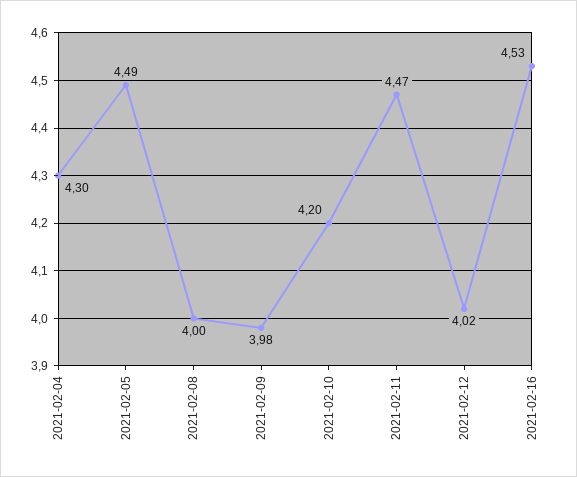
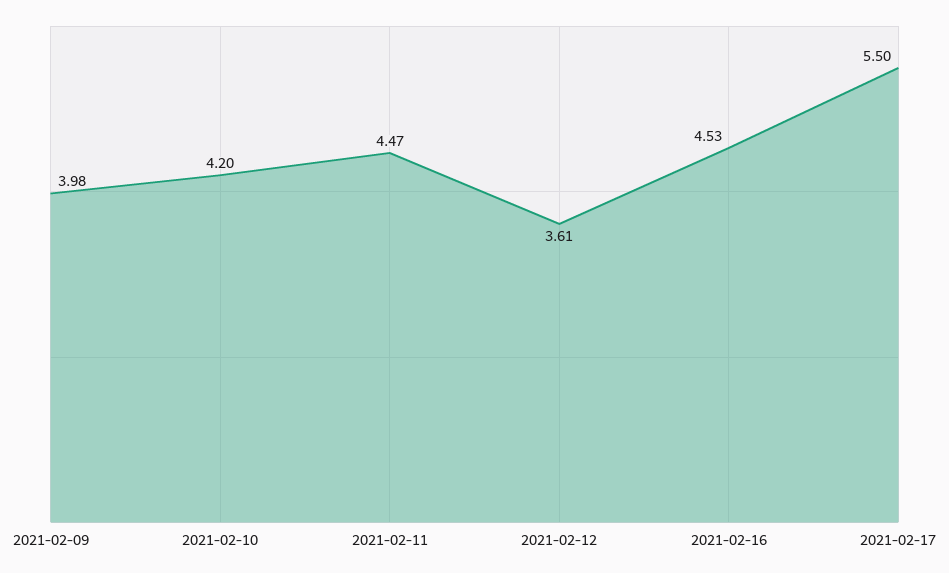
2021-02-04: 4.3 -> none
2021-02-05: 4.49 -> none
2021-02-08: 4 -> none
2021-02-12: 4.02 -> 3.61
2021-02-17: none -> 5.5

